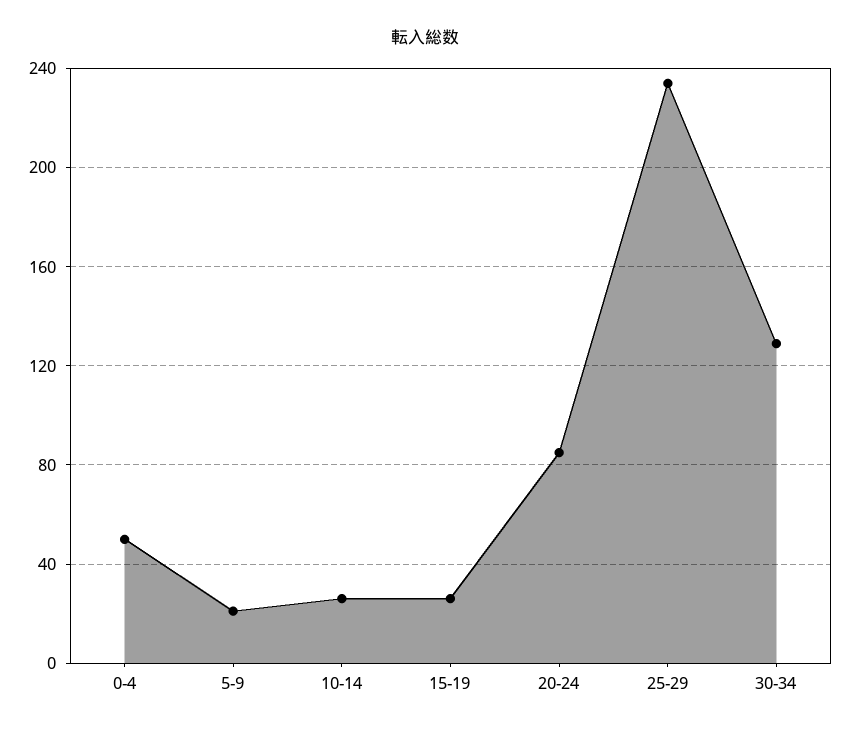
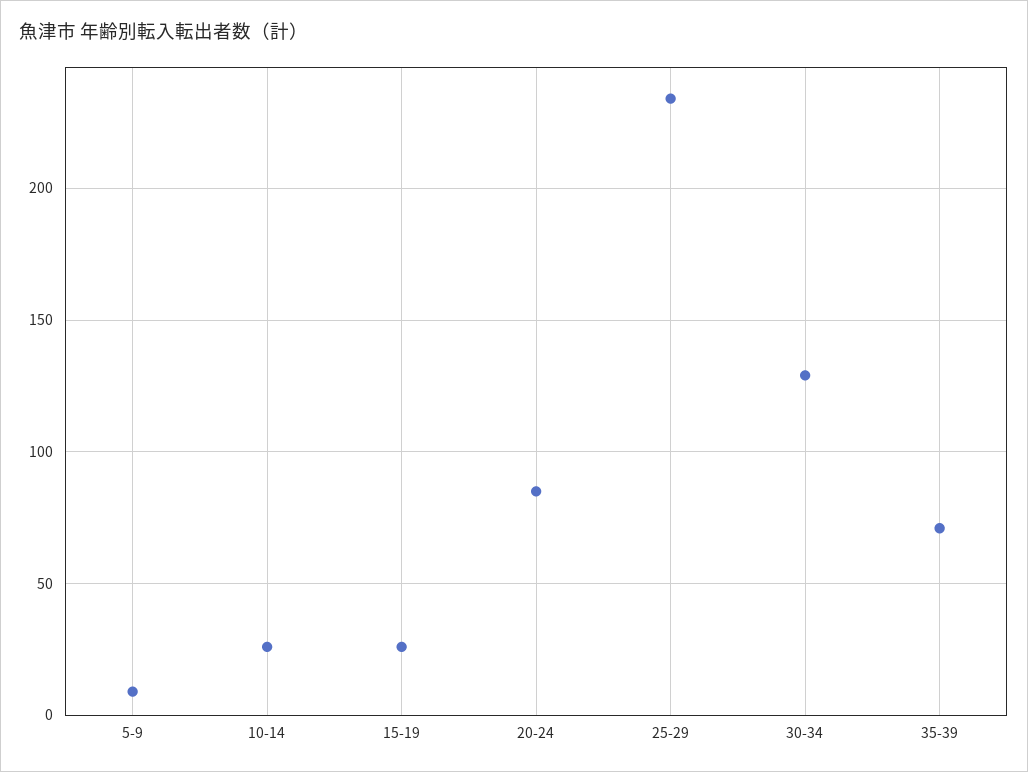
0-4: 50 -> none
5-9: 20 -> 10
35-39: none -> 70

